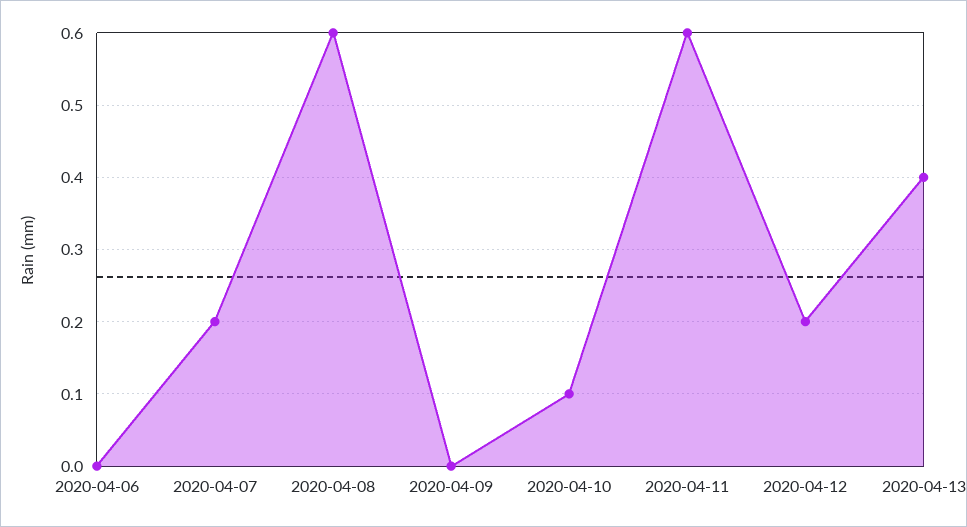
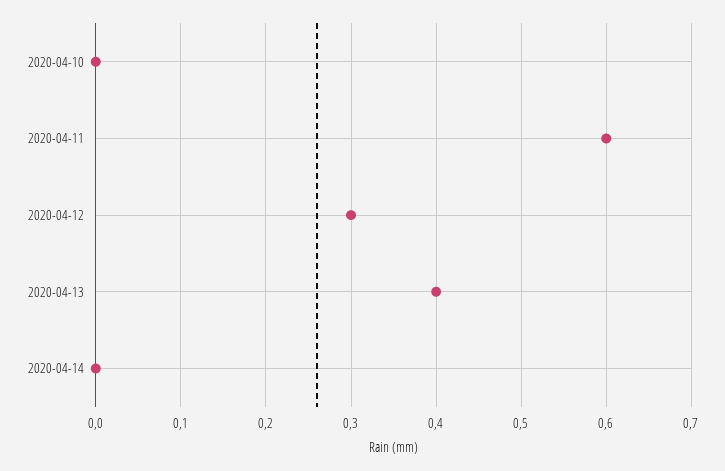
2020-04-06: 0 -> none
2020-04-07: 0.2 -> none
2020-04-08: 0.6 -> none
2020-04-09: 0 -> none
2020-04-10: 0.1 -> 0
2020-04-12: 0.2 -> 0.3
2020-04-14: none -> 0

